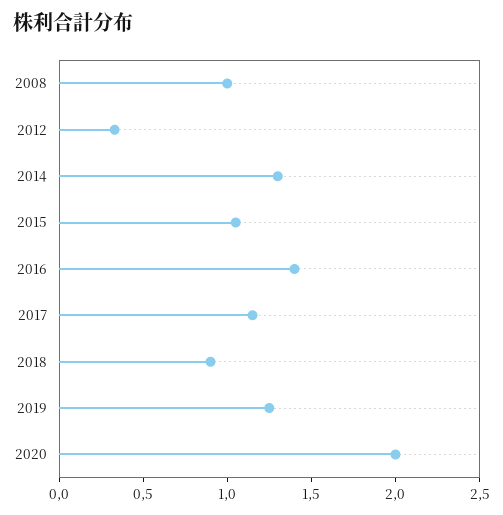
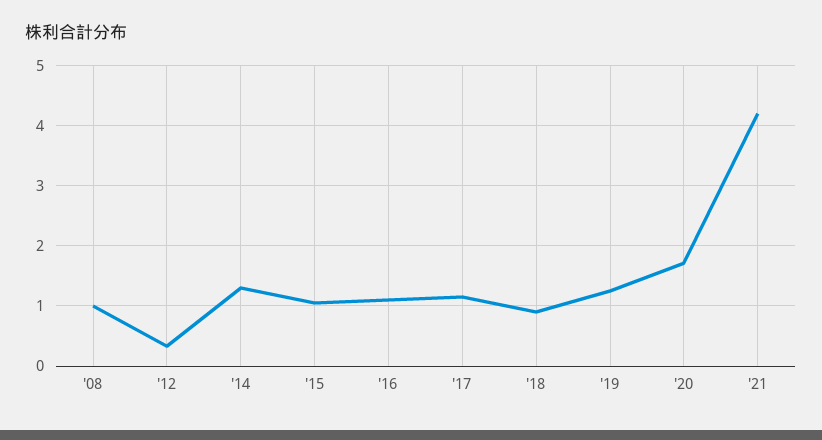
2016: 1.4 -> 1.1
2020: 2 -> 1.7
'21: none -> 4.2

